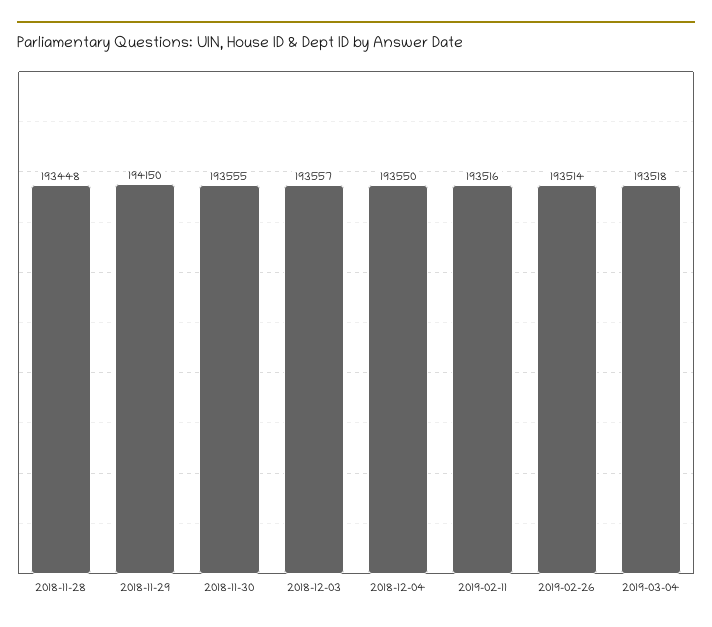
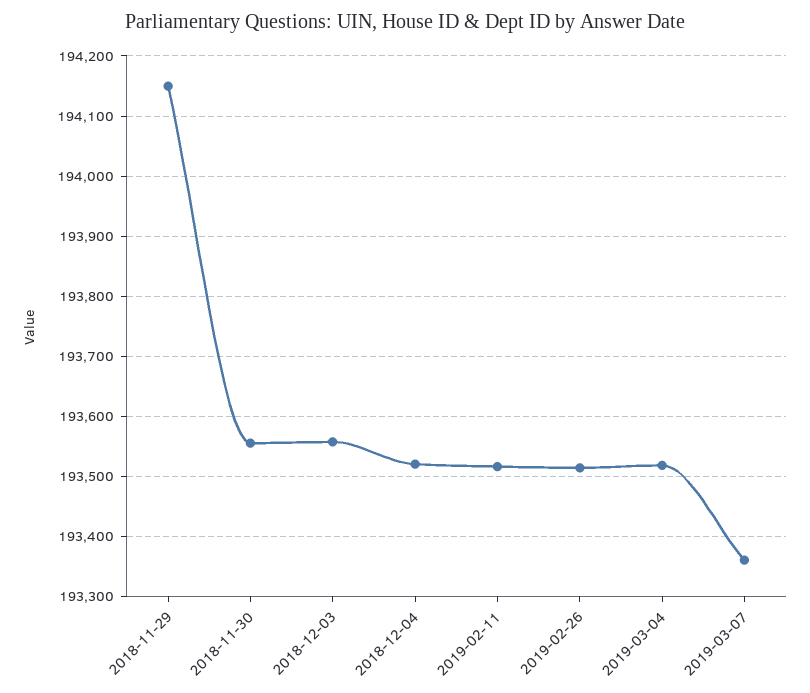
2018-11-28: 193448 -> none
2018-12-04: 193550 -> 193520
2019-03-07: none -> 193360

